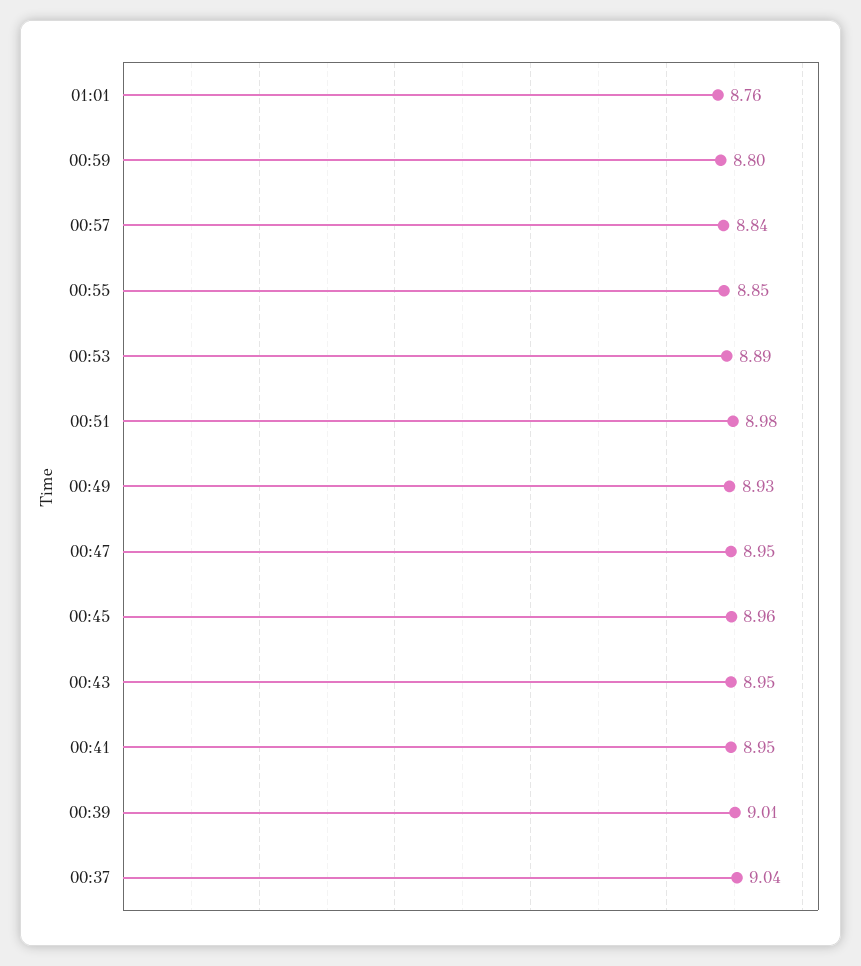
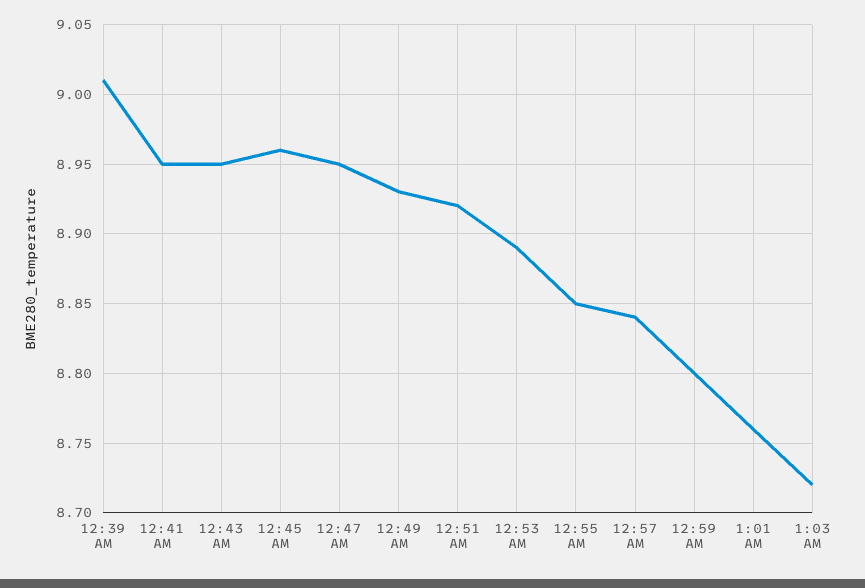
00:51: 8.98 -> 8.92
00:37: 9.04 -> none
1:03 AM: none -> 8.72

